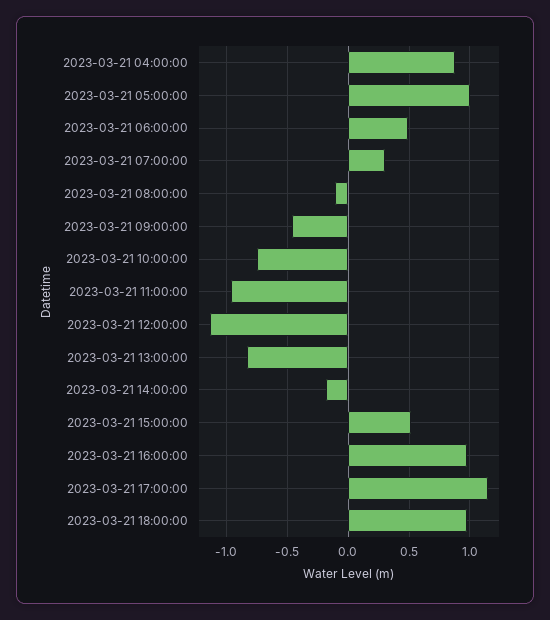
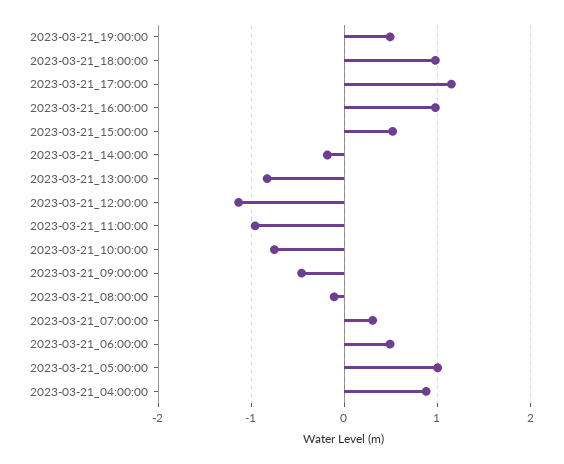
2023-03-21_19:00:00: none -> 0.5

